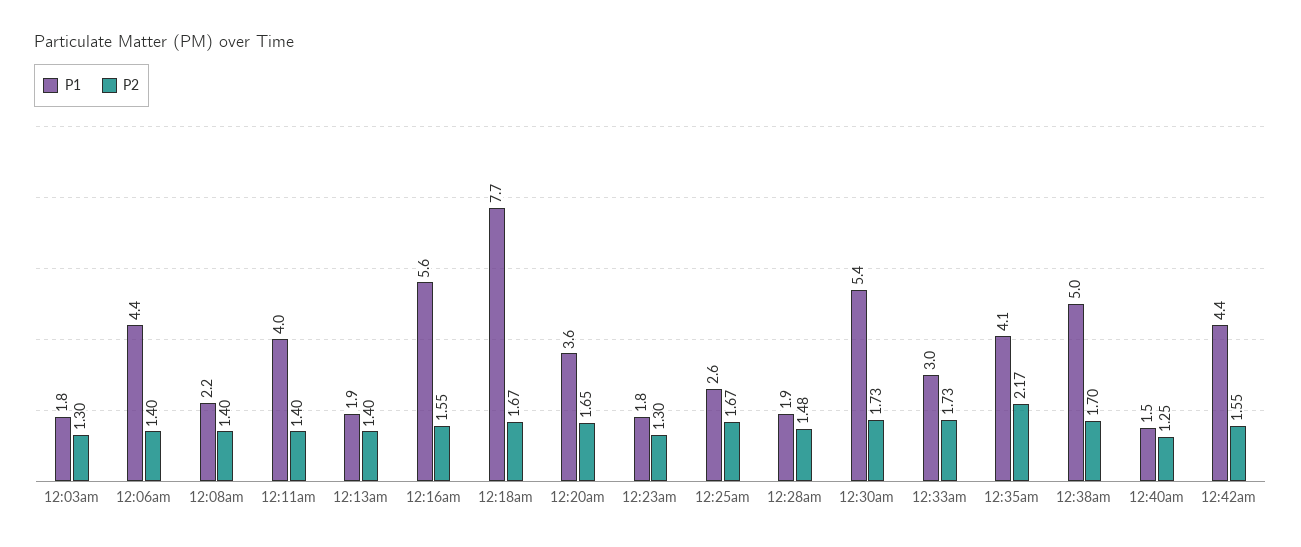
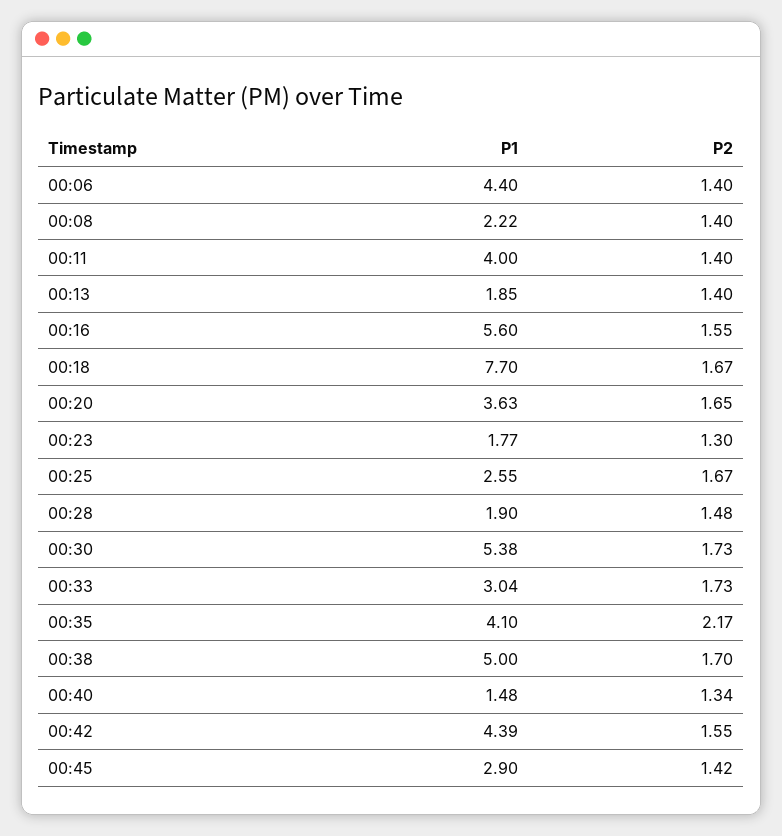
P1, 12:03am: 1.8 -> none
P2, 12:03am: 1.3 -> none
P2, 12:40am: 1.25 -> 1.34
P1, 00:45: none -> 2.9
P2, 00:45: none -> 1.42

